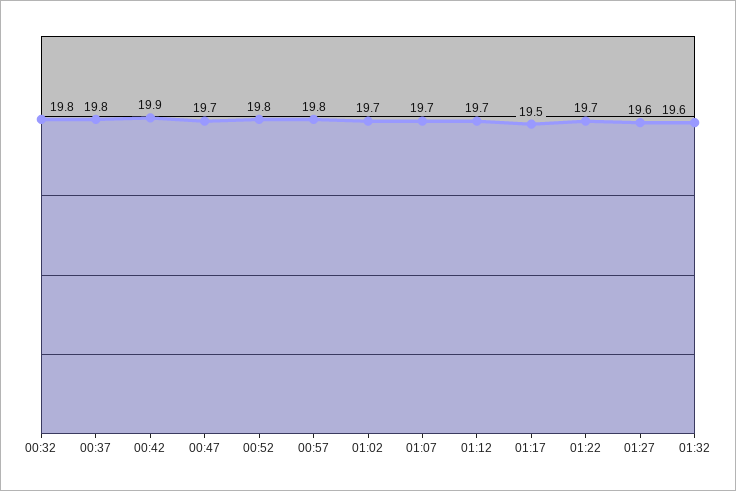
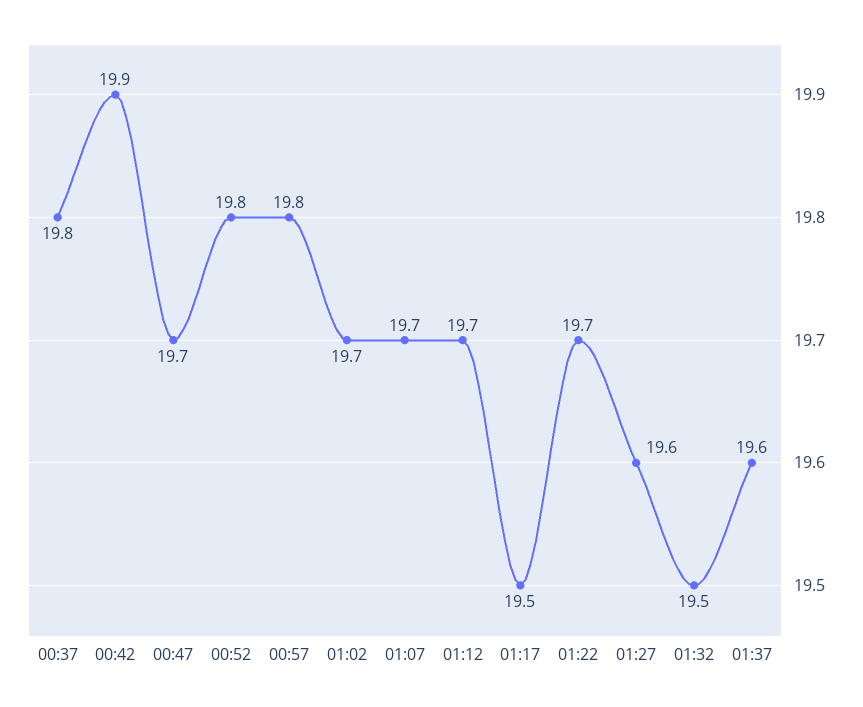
00:32: 19.8 -> none
01:32: 19.6 -> 19.5
01:37: none -> 19.6

